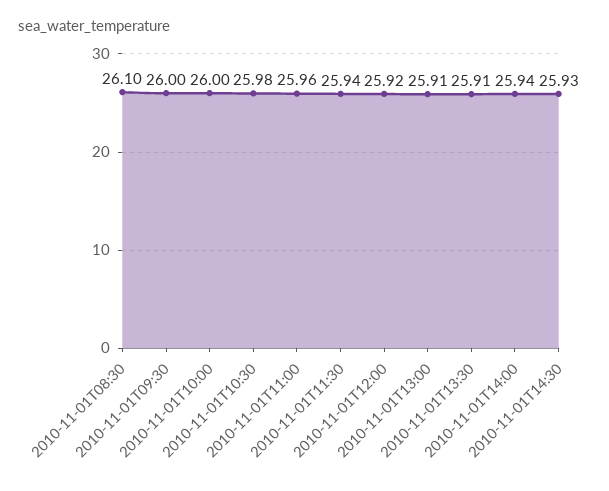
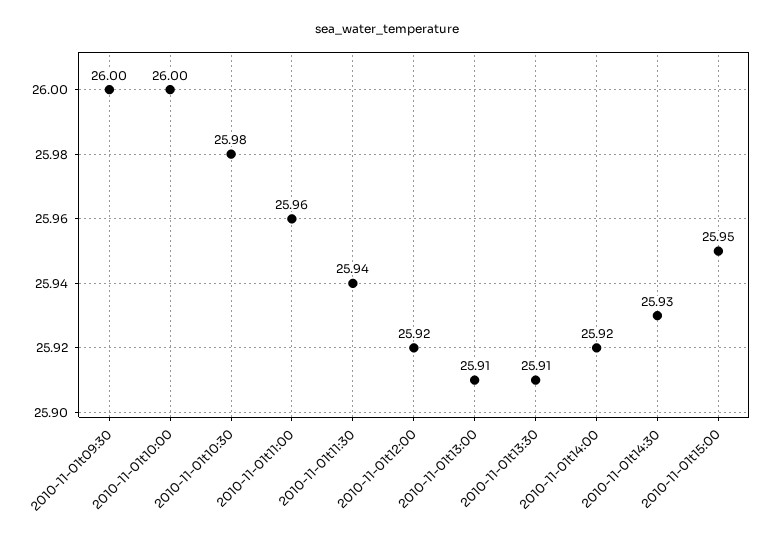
2010-11-01T08:30: 26.1 -> none
2010-11-01T14:00: 25.94 -> 25.92
2010-11-01t15:00: none -> 25.95

